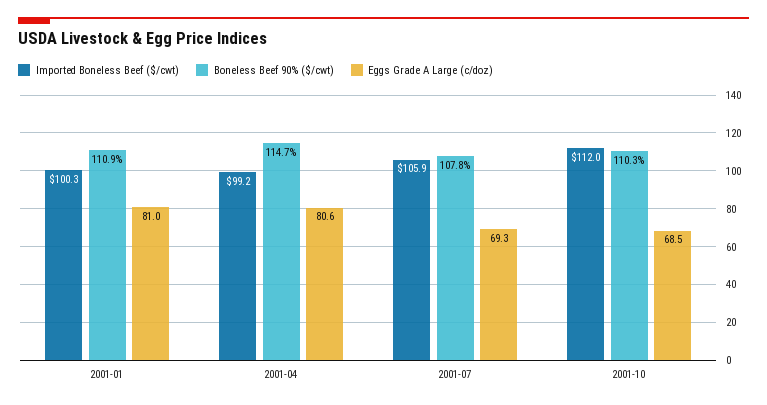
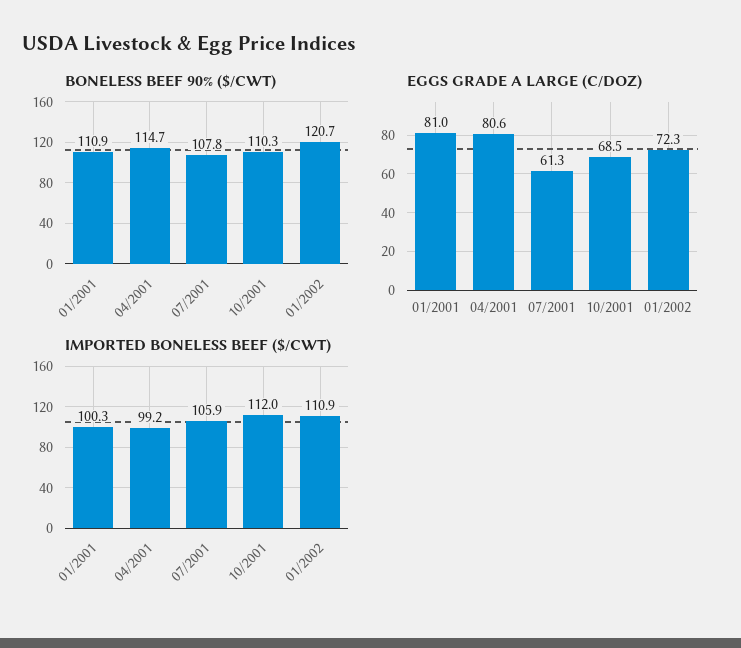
Eggs Grade A Large (c/doz), 2001-07: 69.3 -> 61.3
Boneless Beef 90% ($/cwt), 01/2002: none -> 120.7
Eggs Grade A Large (c/doz), 01/2002: none -> 72.3
Imported Boneless Beef ($/cwt), 01/2002: none -> 110.9

